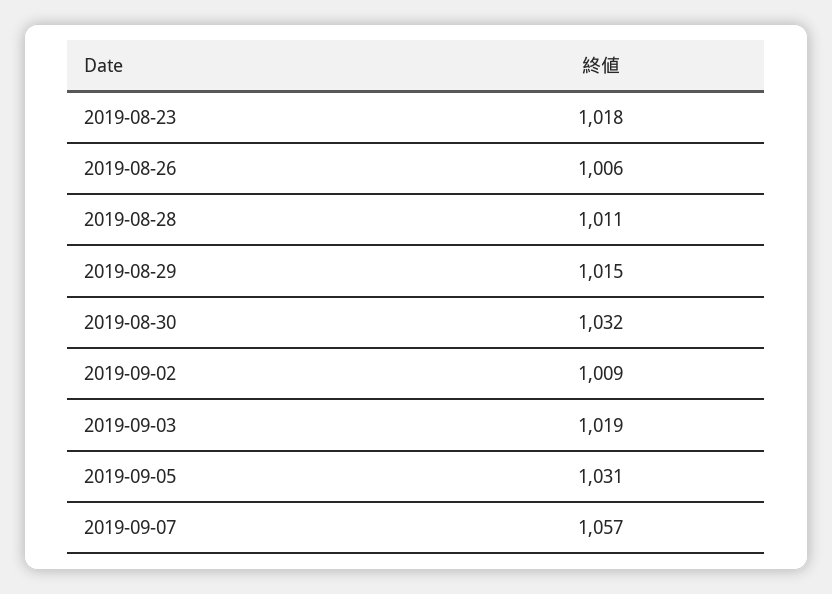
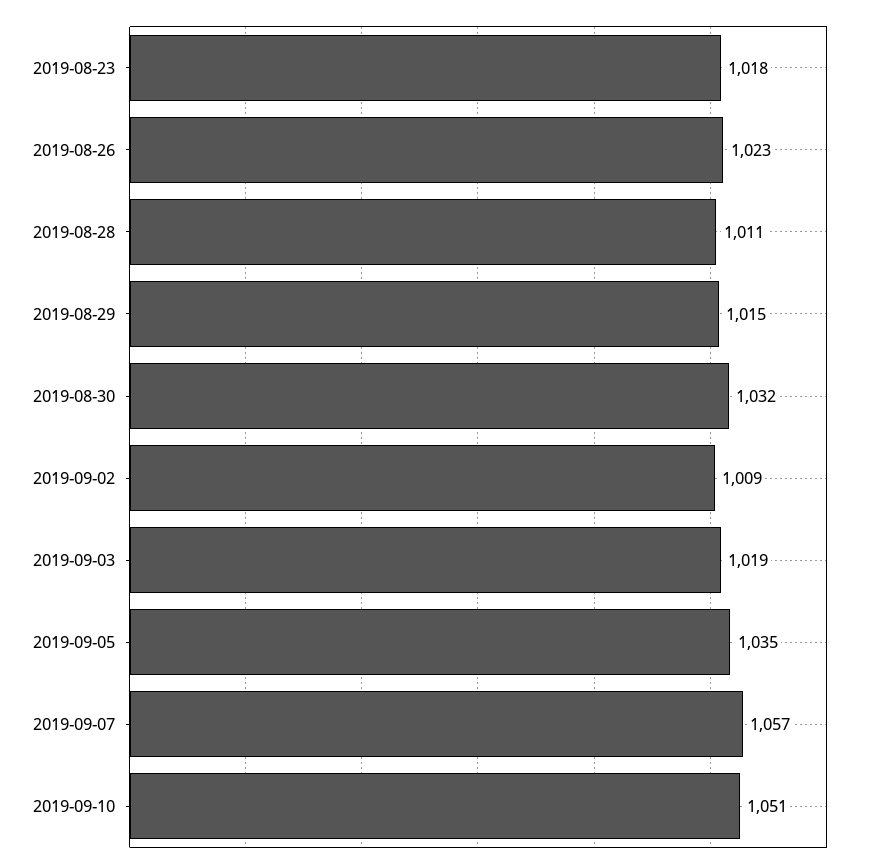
2019-08-26: 1006 -> 1023
2019-09-05: 1031 -> 1035
2019-09-10: none -> 1051

